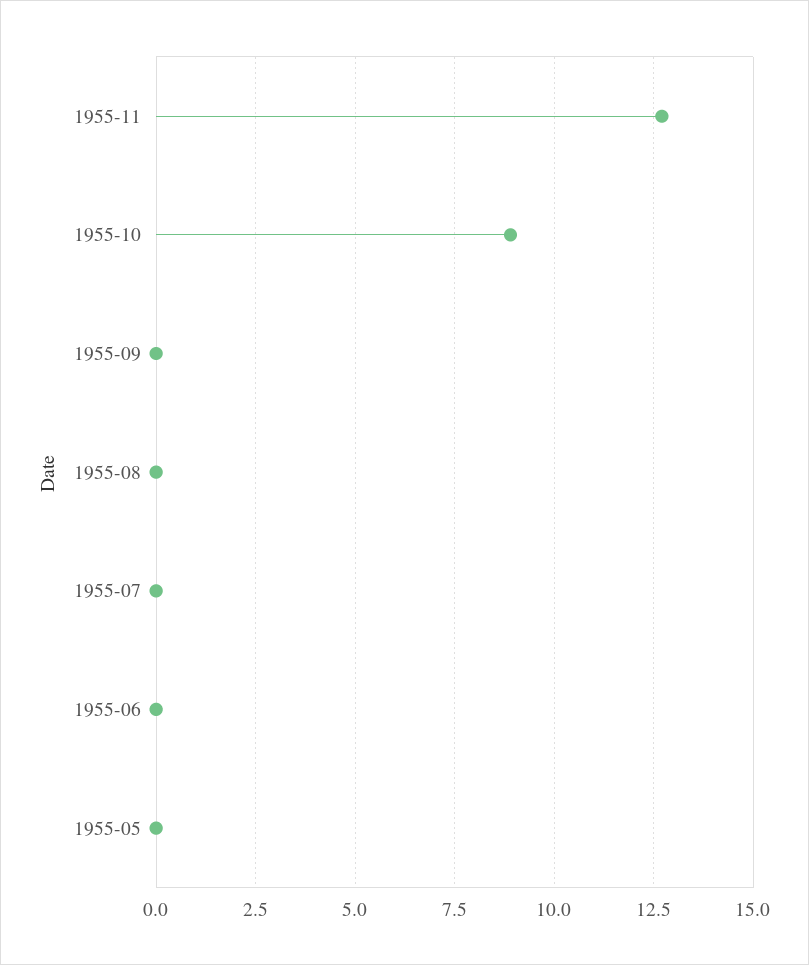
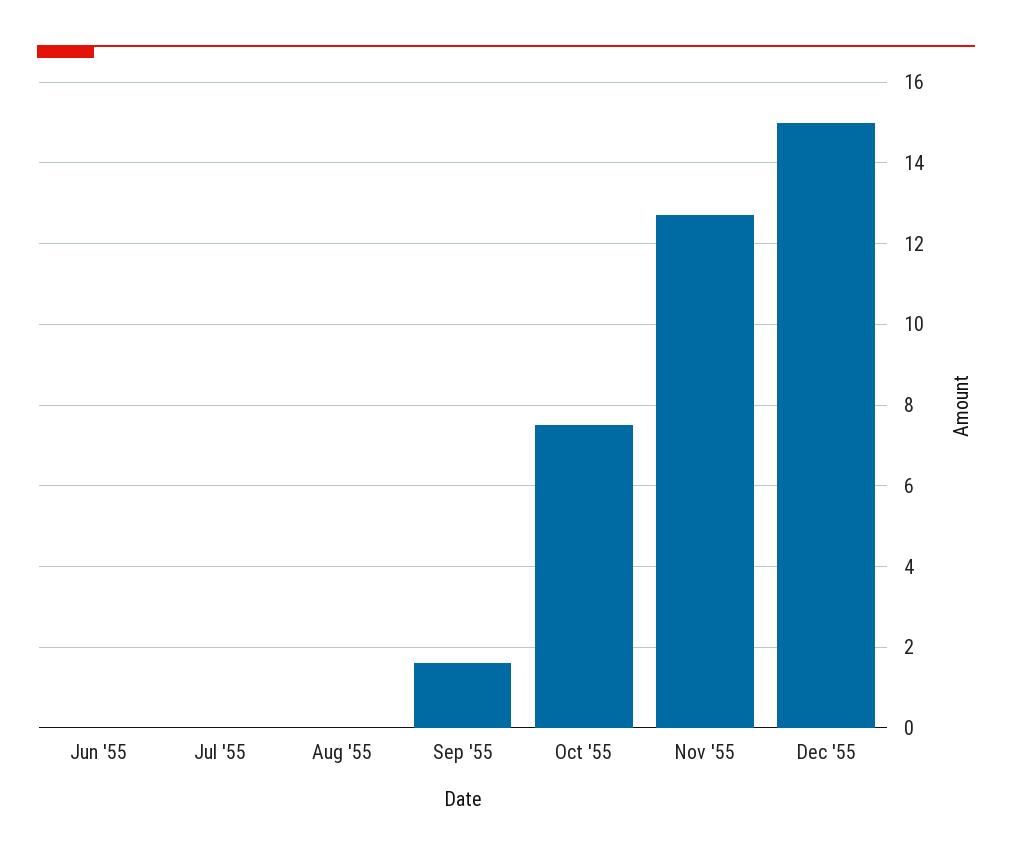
1955-10: 9 -> 7.5
1955-09: 0 -> 1.5
1955-05: 0 -> none
Dec '55: none -> 15

